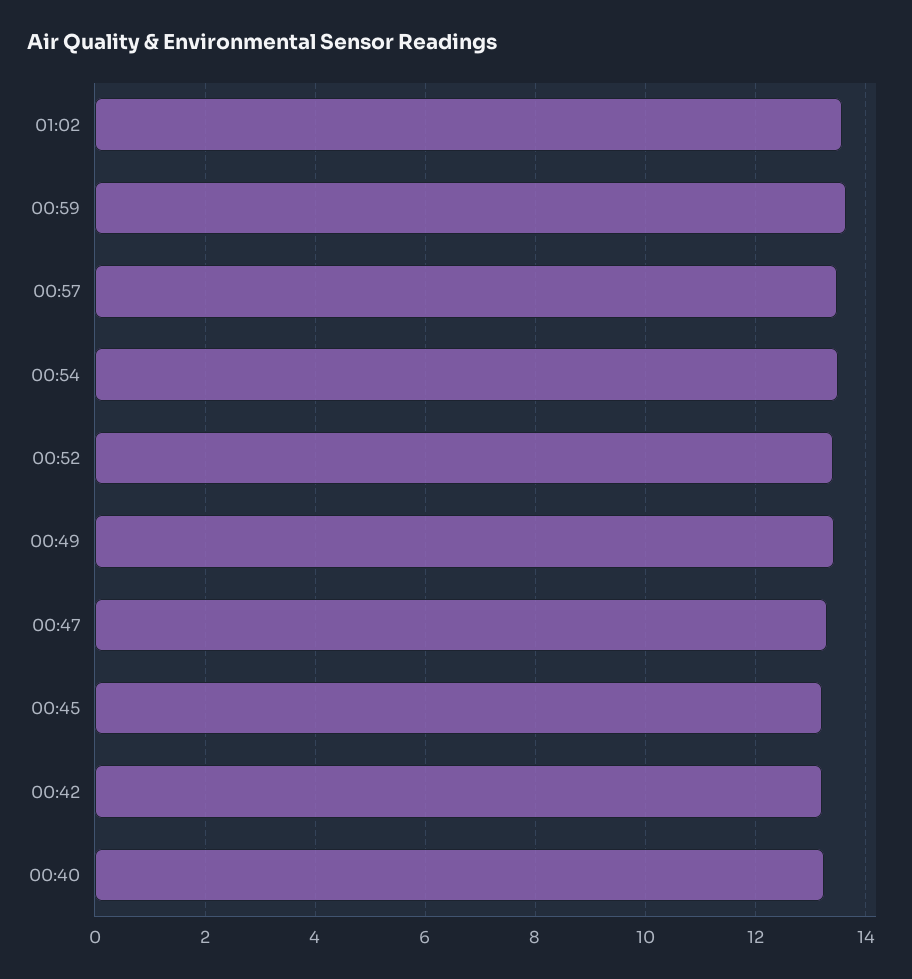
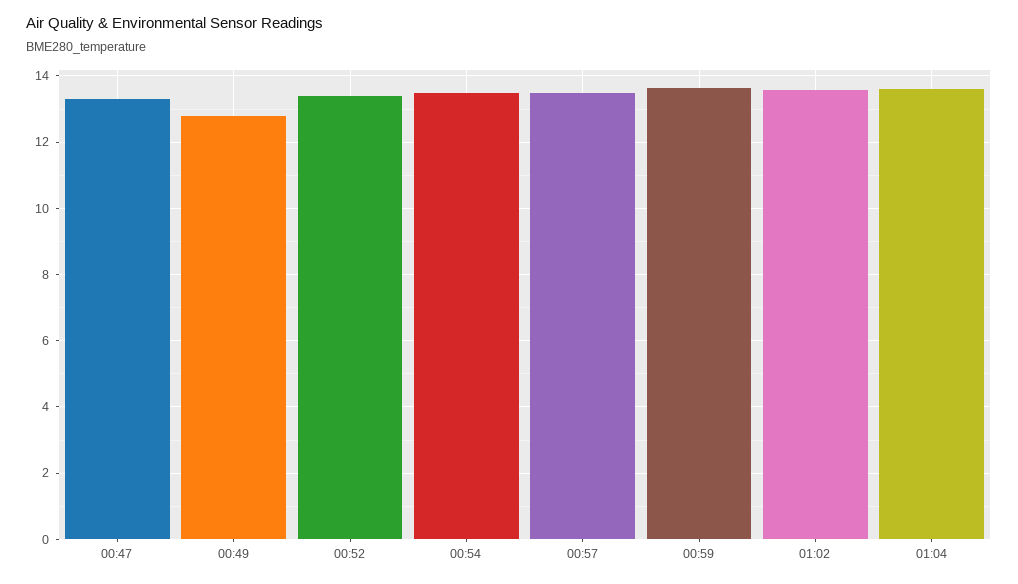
00:49: 13.4 -> 12.8
00:45: 13.2 -> none
00:42: 13.2 -> none
00:40: 13.2 -> none
01:04: none -> 13.6

